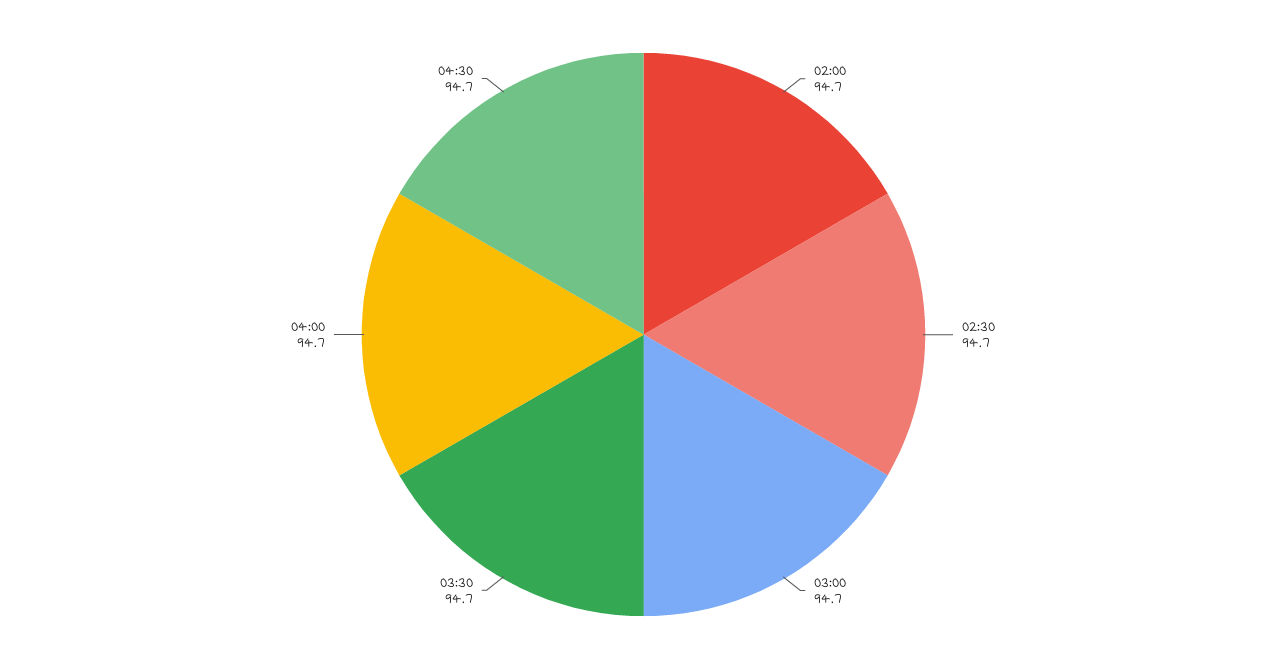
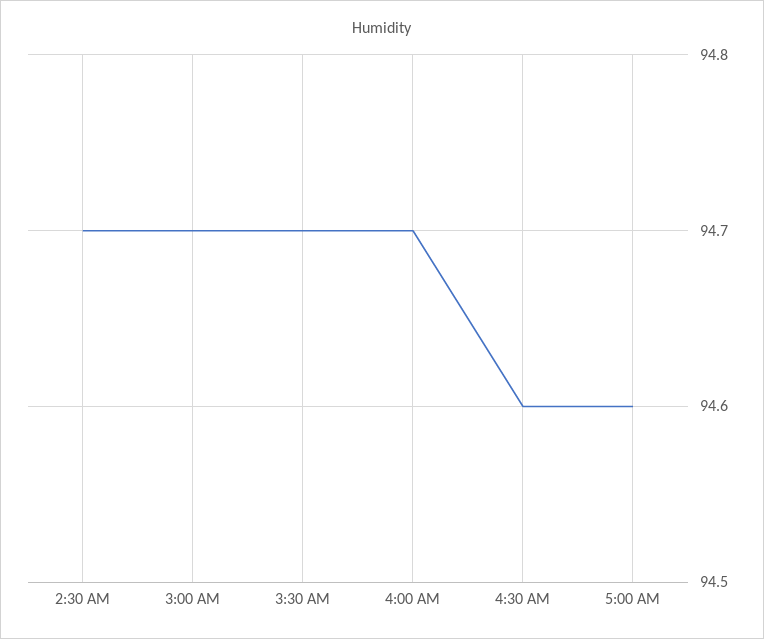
02:00: 94.7 -> none
04:30: 94.7 -> 94.6
5:00 AM: none -> 94.6

